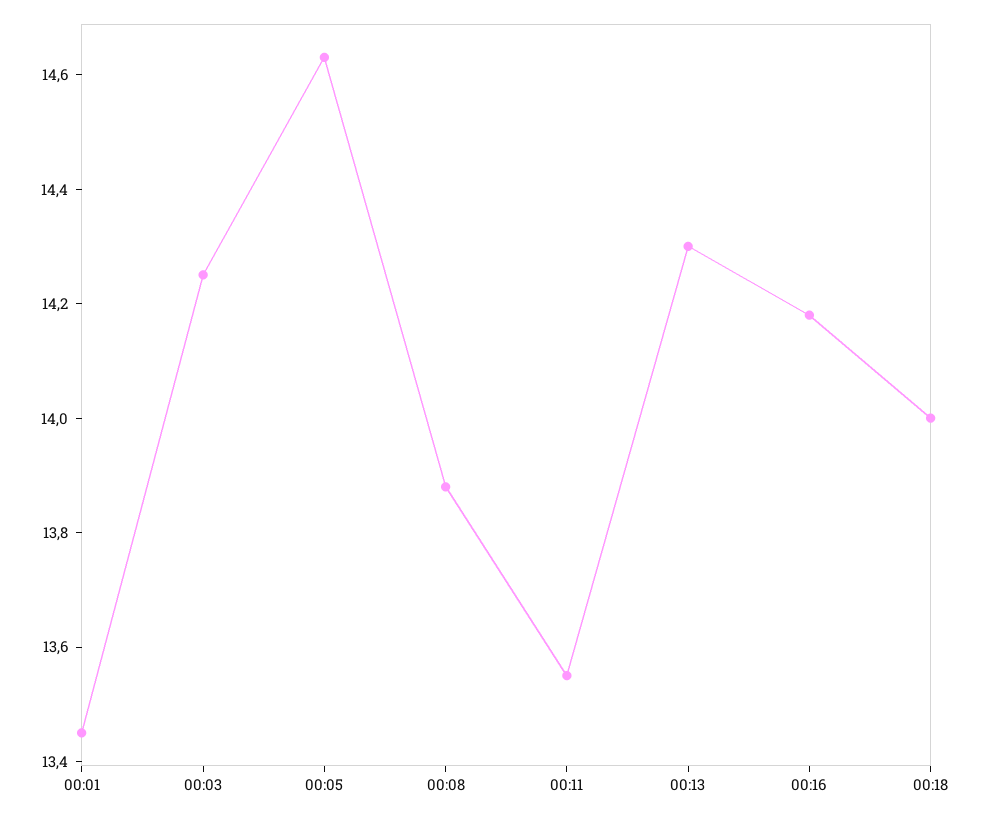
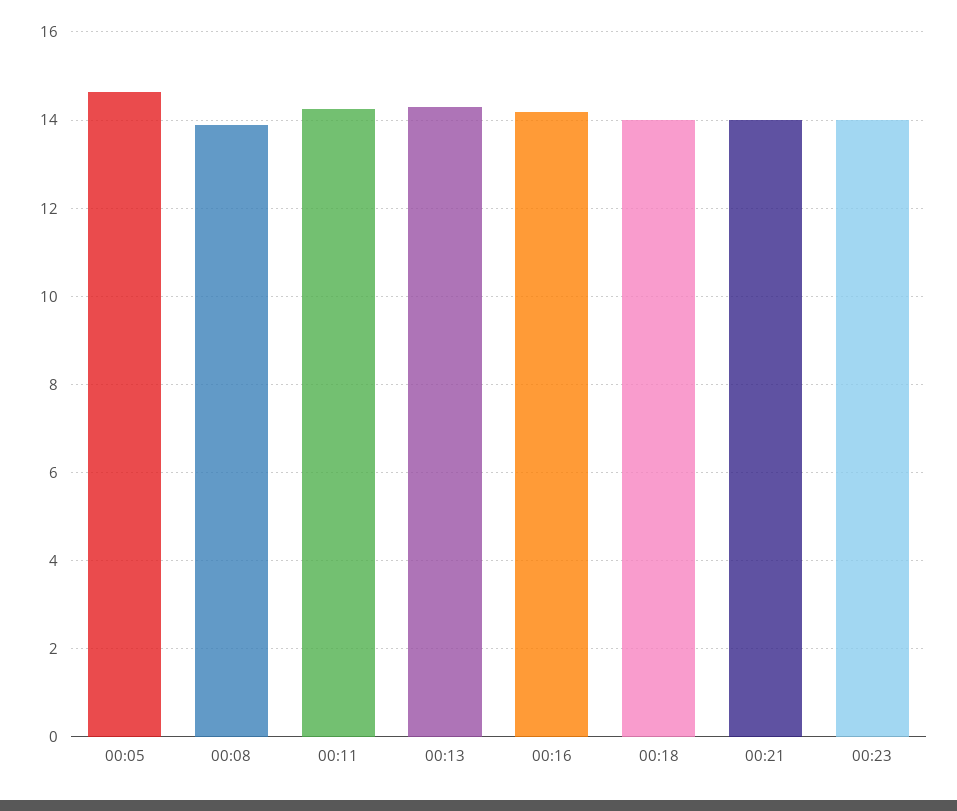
00:01: 13.45 -> none
00:03: 14.25 -> none
00:11: 13.55 -> 14.2
00:21: none -> 14
00:23: none -> 14

